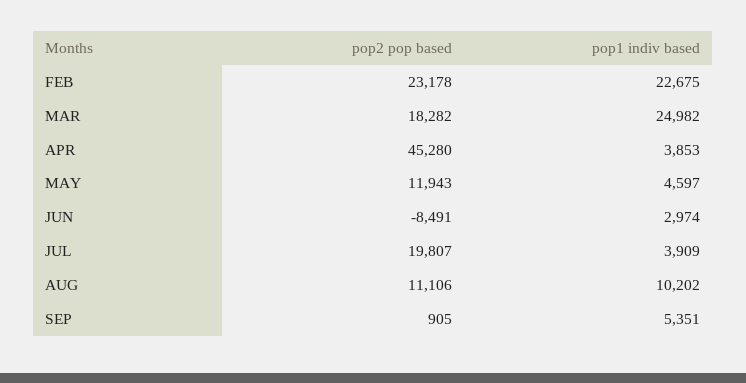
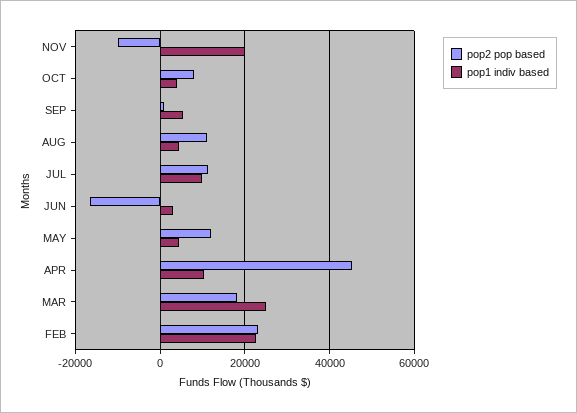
pop1 indiv based, APR: 3853 -> 10000
pop2 pop based, JUN: -8491 -> -16000
pop2 pop based, JUL: 19807 -> 12000
pop1 indiv based, JUL: 3909 -> 10000
pop1 indiv based, AUG: 10202 -> 4000
pop2 pop based, NOV: none -> -10000
pop1 indiv based, NOV: none -> 20000
pop2 pop based, OCT: none -> 8000
pop1 indiv based, OCT: none -> 4000

